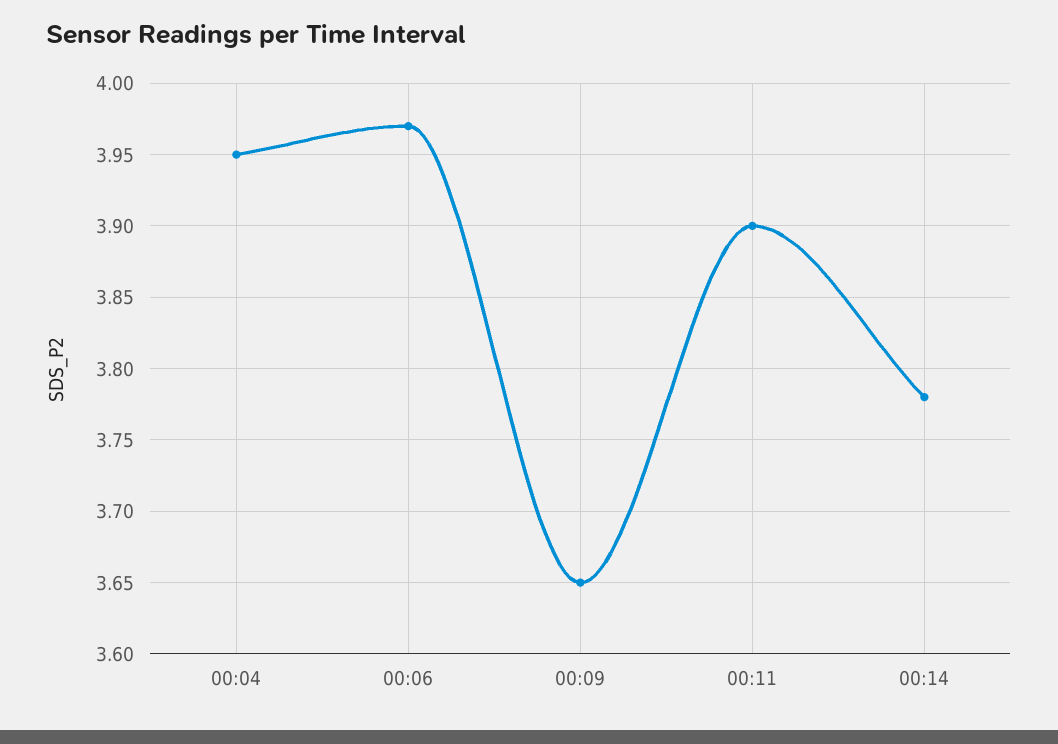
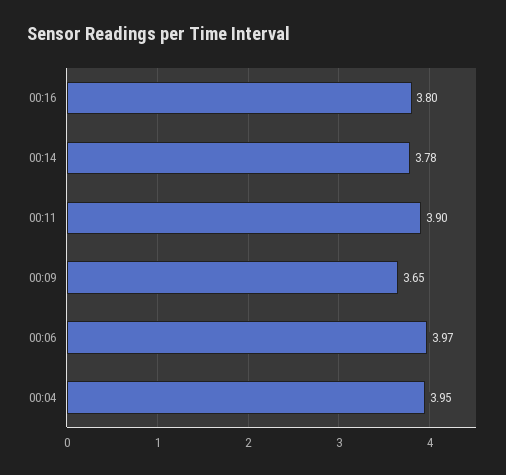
00:16: none -> 3.8

